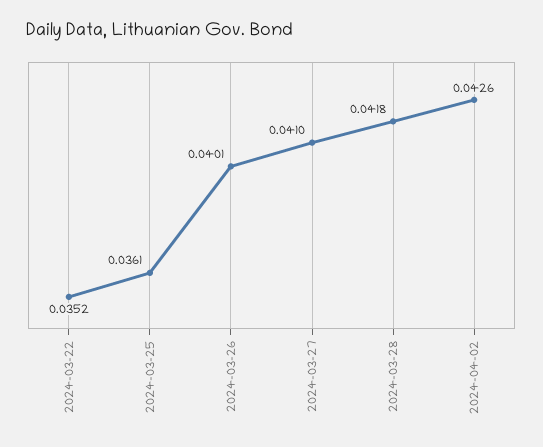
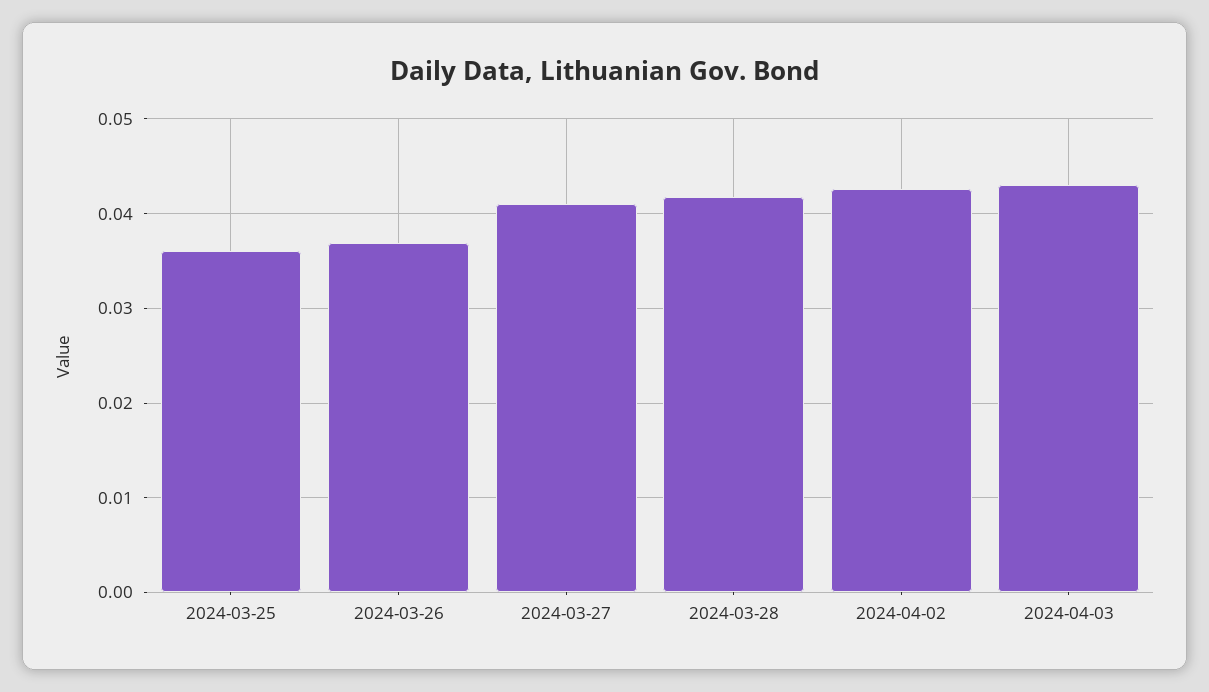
2024-03-22: 0.0352 -> none
2024-03-26: 0.0401 -> 0.037
2024-04-03: none -> 0.043

